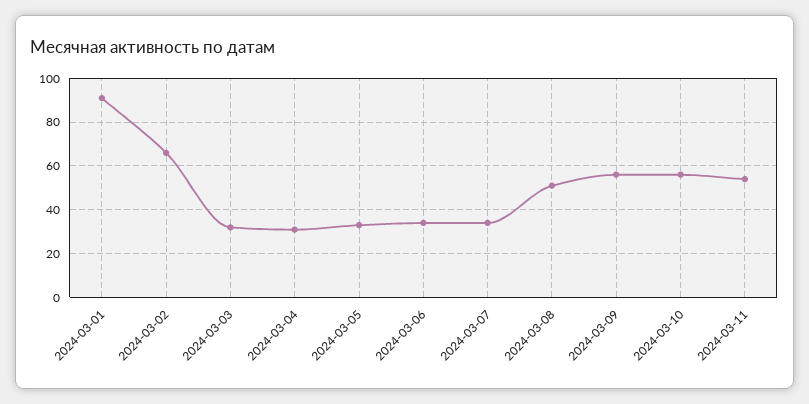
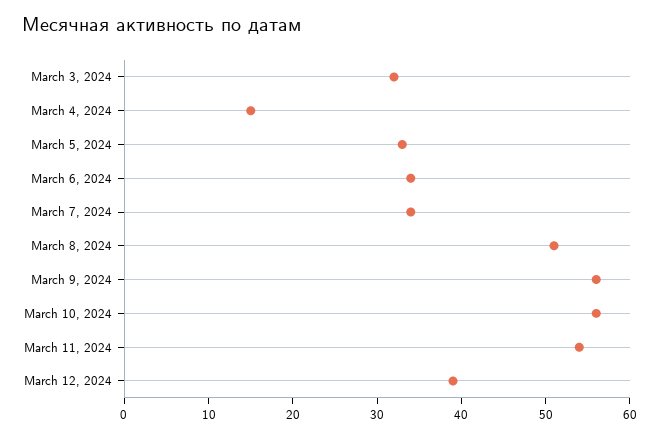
2024-03-01: 90 -> none
2024-03-02: 65 -> none
2024-03-04: 30 -> 15
March 12, 2024: none -> 39

